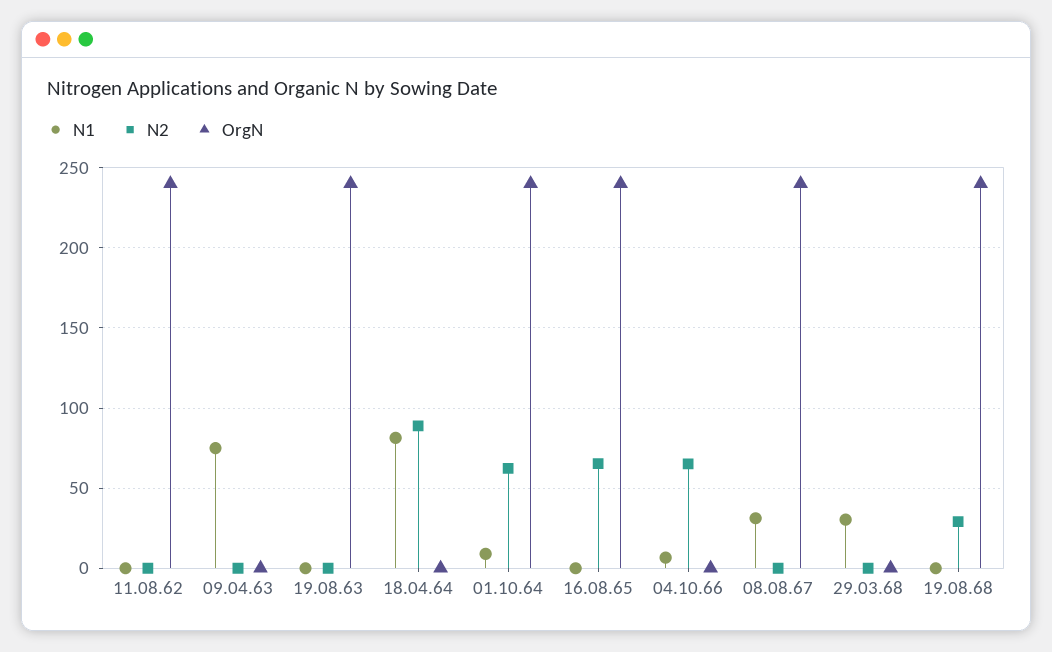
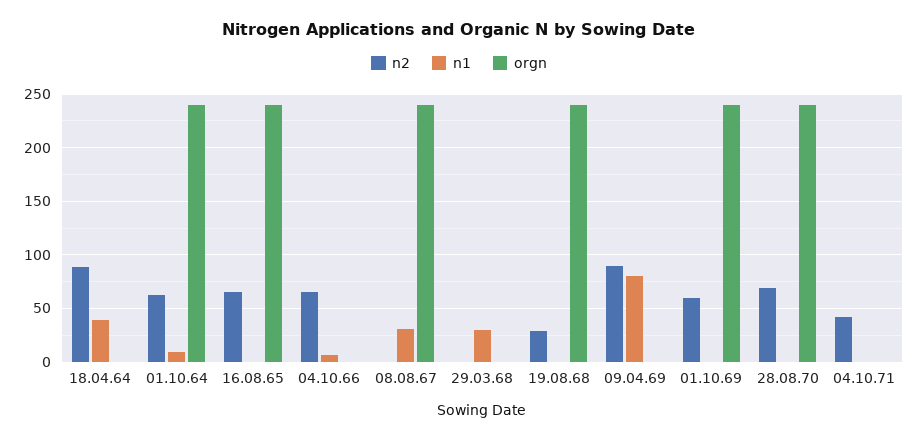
N1, 11.08.62: 0 -> none
N2, 11.08.62: 0 -> none
OrgN, 11.08.62: 240 -> none
N1, 09.04.63: 75 -> none
N2, 09.04.63: 0 -> none
OrgN, 09.04.63: 0 -> none
N1, 19.08.63: 0 -> none
N2, 19.08.63: 0 -> none
OrgN, 19.08.63: 240 -> none
N1, 18.04.64: 80 -> 40
N2, 09.04.69: none -> 90
N1, 09.04.69: none -> 80
OrgN, 09.04.69: none -> 0
N2, 01.10.69: none -> 60
N1, 01.10.69: none -> 0
OrgN, 01.10.69: none -> 240
N2, 28.08.70: none -> 70
N1, 28.08.70: none -> 0
OrgN, 28.08.70: none -> 240
N2, 04.10.71: none -> 40
N1, 04.10.71: none -> 0
OrgN, 04.10.71: none -> 0

